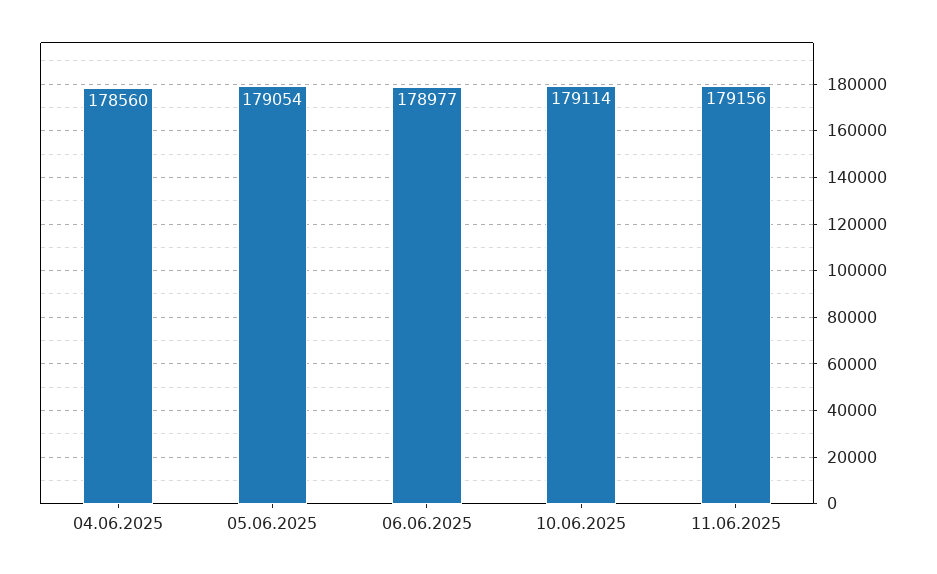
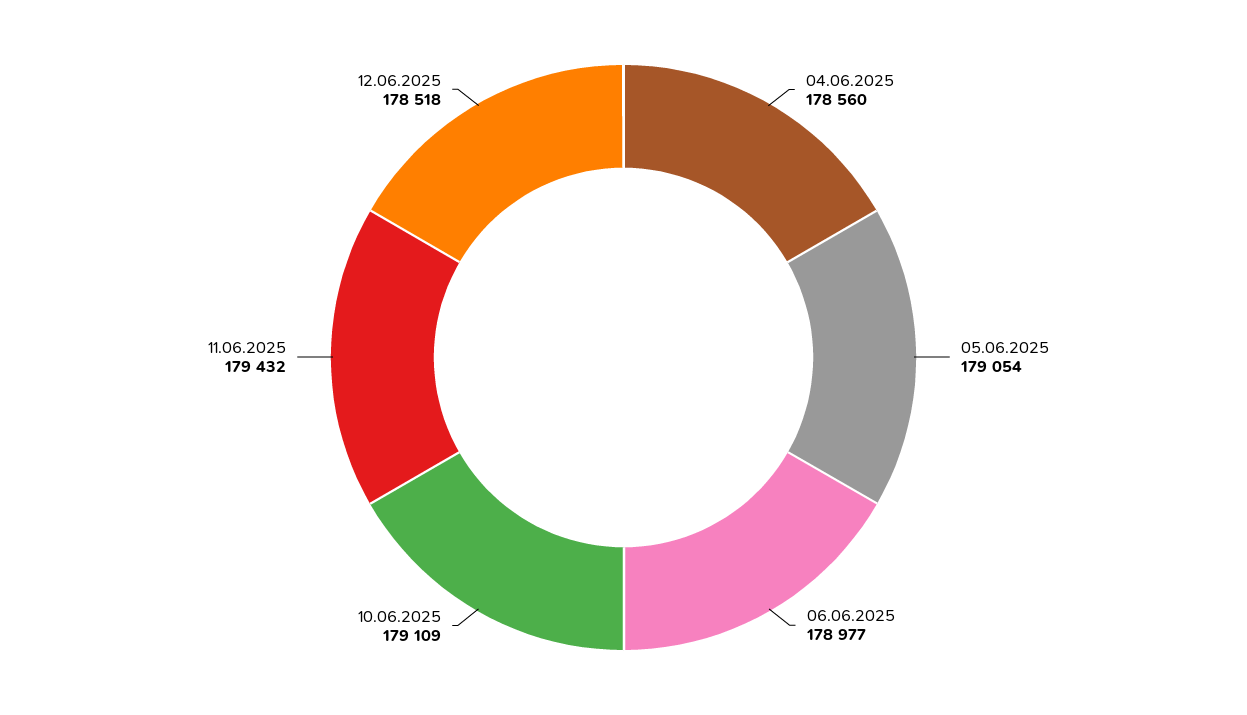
10.06.2025: 179114 -> 179109
11.06.2025: 179156 -> 179432
12.06.2025: none -> 178518

